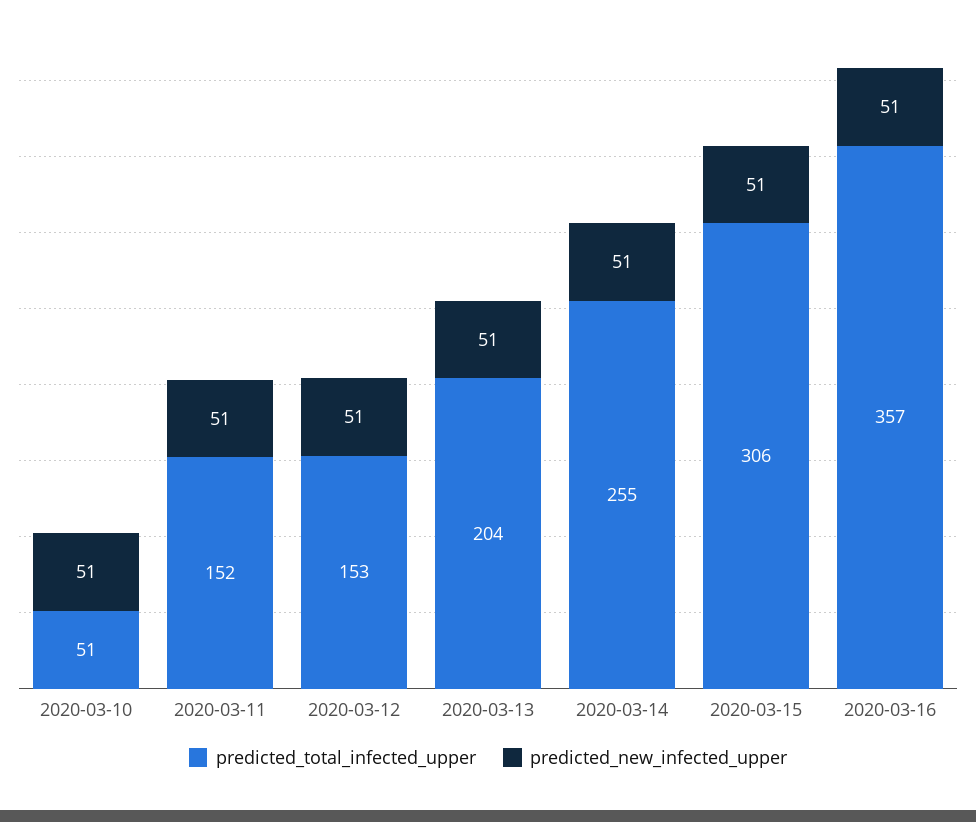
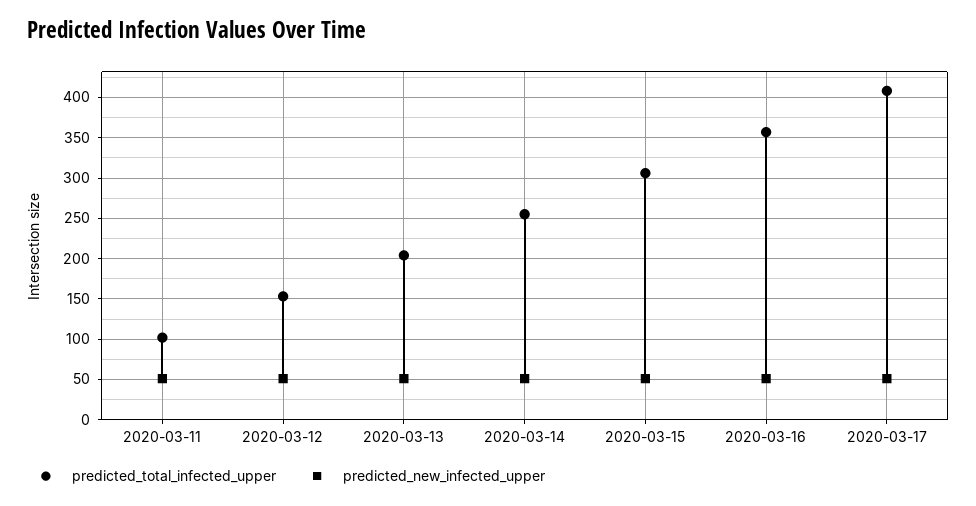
predicted_total_infected_upper, 2020-03-10: 51 -> none
predicted_new_infected_upper, 2020-03-10: 51 -> none
predicted_total_infected_upper, 2020-03-11: 152 -> 100
predicted_total_infected_upper, 2020-03-17: none -> 410
predicted_new_infected_upper, 2020-03-17: none -> 50

